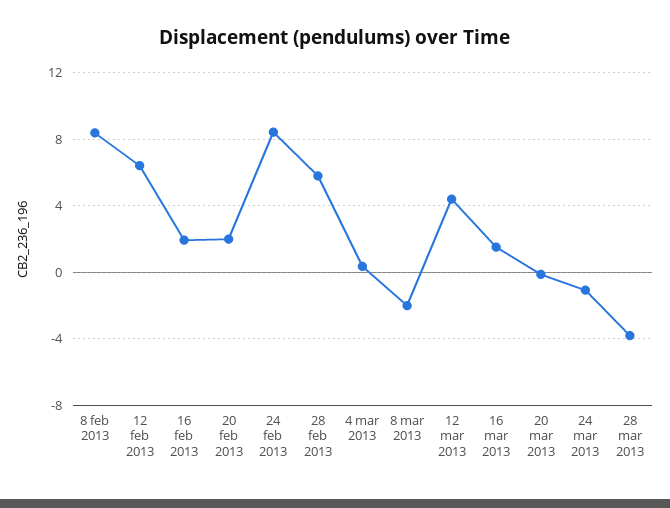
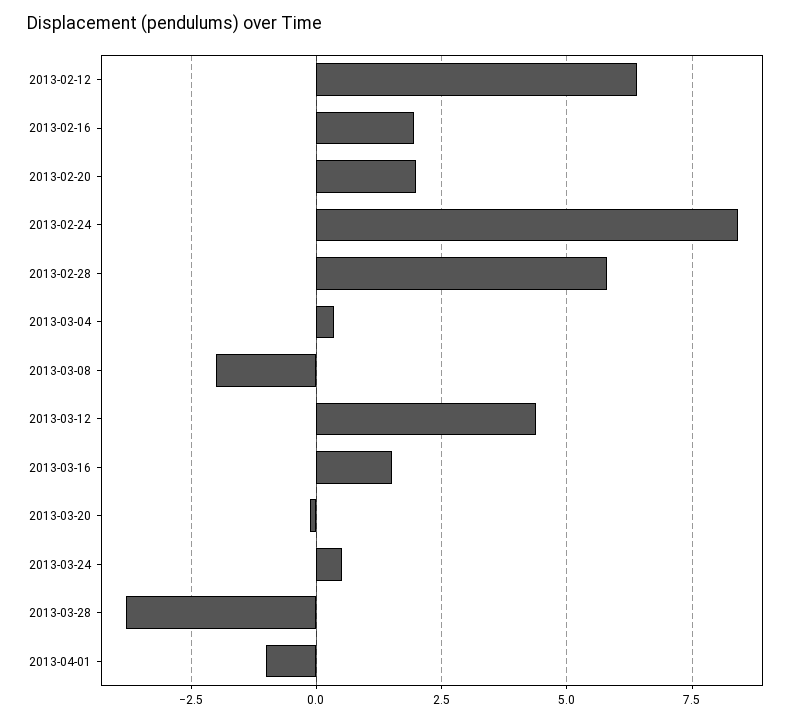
8 feb 2013: 8.5 -> none
24 mar 2013: -1 -> 0.5
2013-04-01: none -> -1

